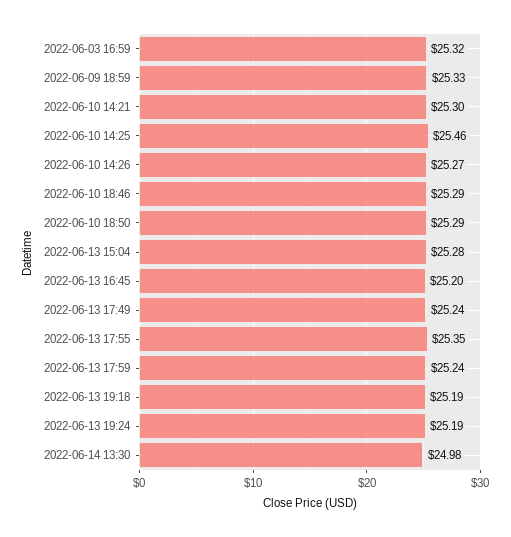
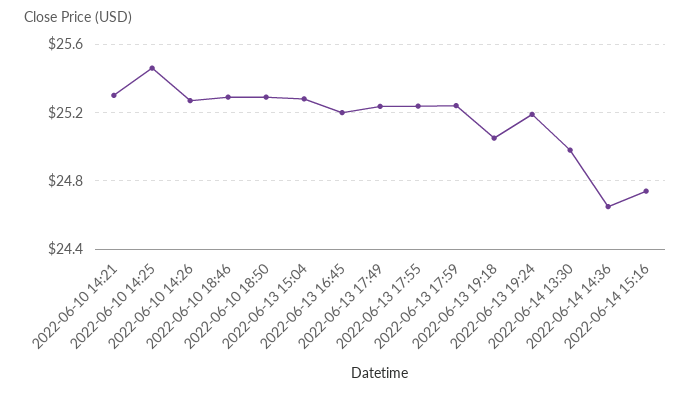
2022-06-03 16:59: 25.32 -> none
2022-06-09 18:59: 25.33 -> none
2022-06-13 17:55: 25.35 -> 25.25
2022-06-13 19:18: 25.19 -> 25.05
2022-06-14 14:36: none -> 24.65
2022-06-14 15:16: none -> 24.75

